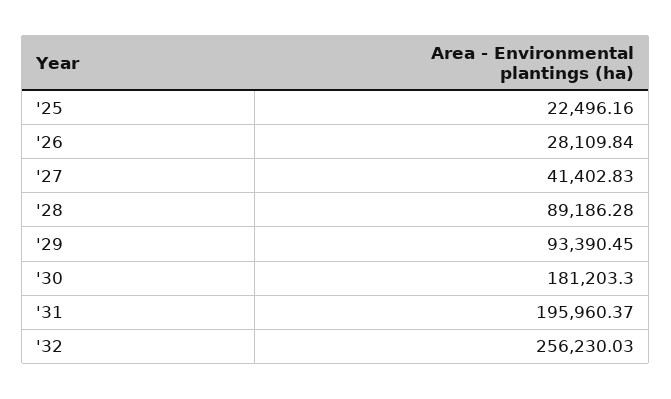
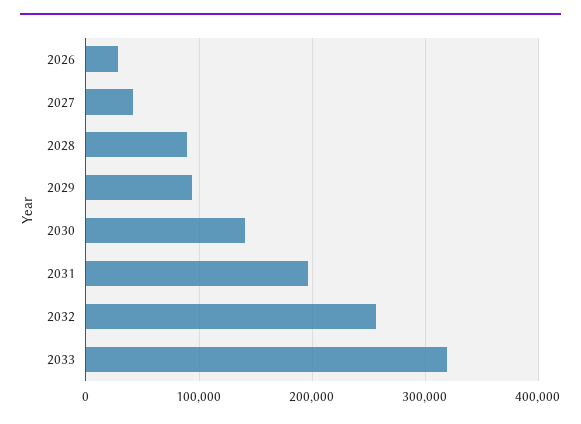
'25: 22496.16 -> none
'30: 181203.3 -> 140000
2033: none -> 320000

